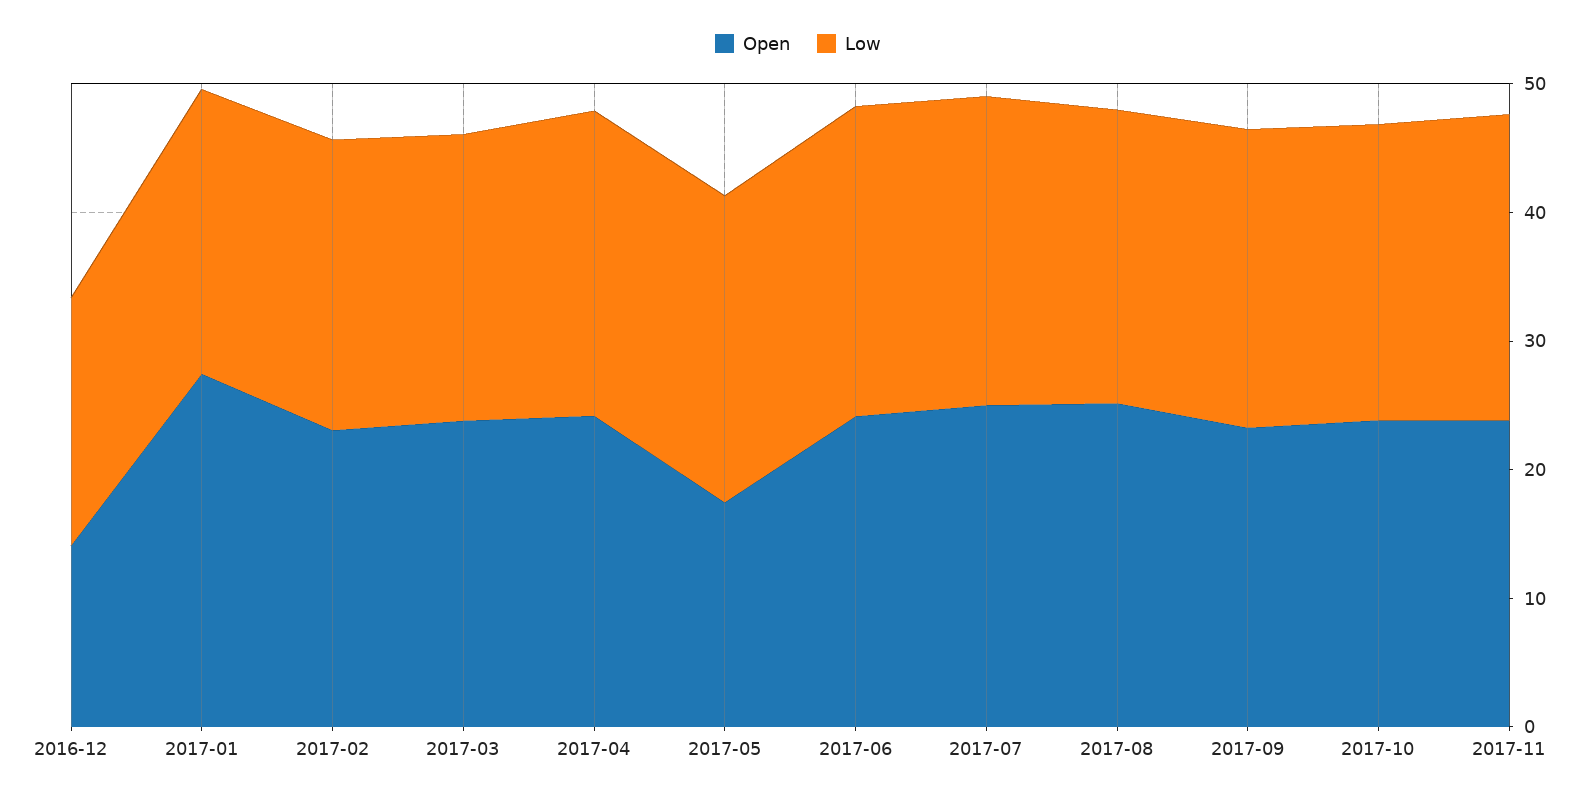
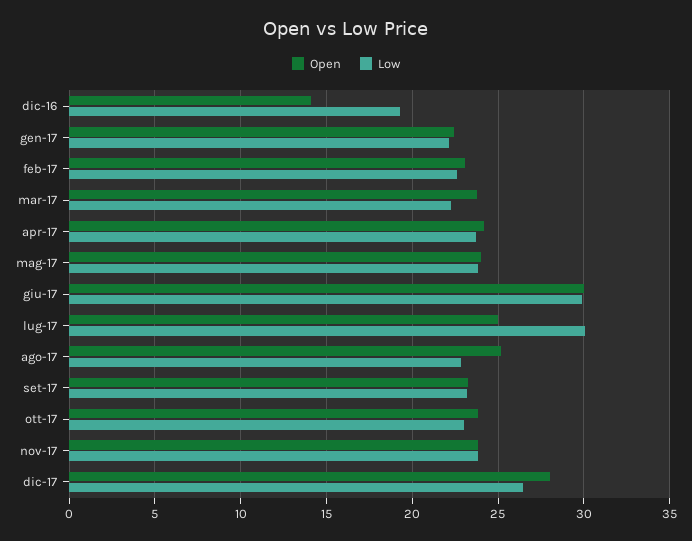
Open, 2017-01: 28 -> 22.5
Open, 2017-05: 18 -> 24
Open, 2017-06: 24 -> 30
Low, 2017-06: 24 -> 30
Low, 2017-07: 24 -> 30
Open, dic-17: none -> 28
Low, dic-17: none -> 26.5

